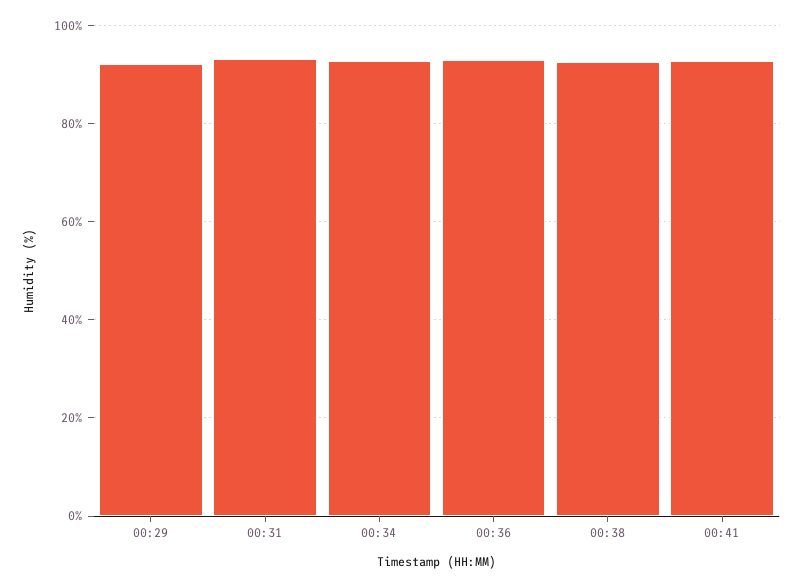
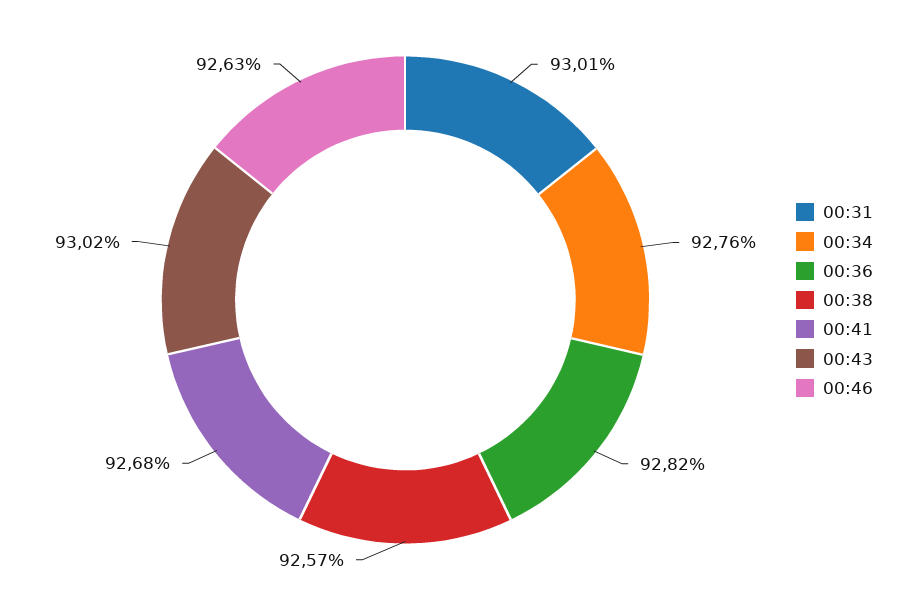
00:29: 92 -> none
00:43: none -> 93.02
00:46: none -> 92.63

